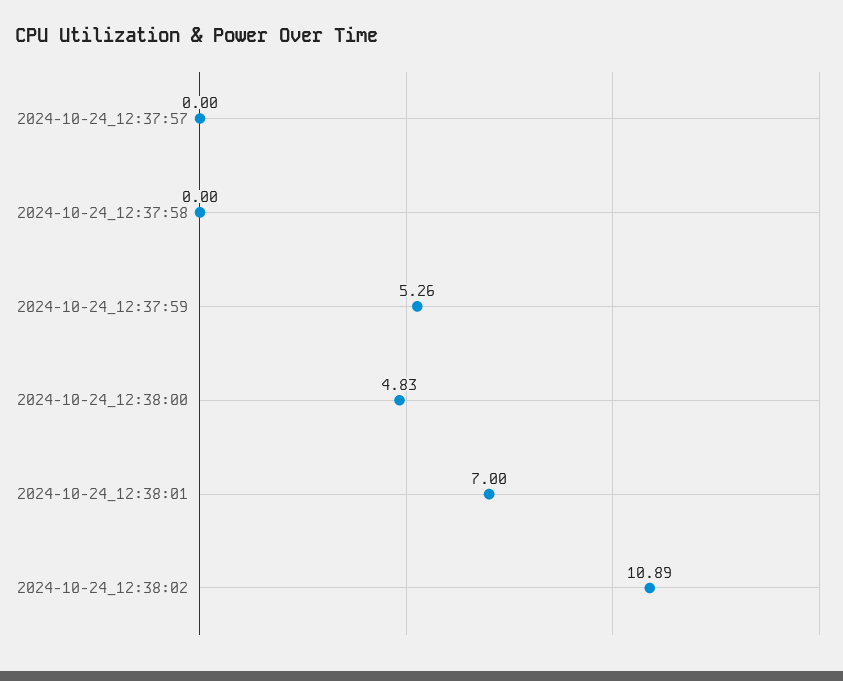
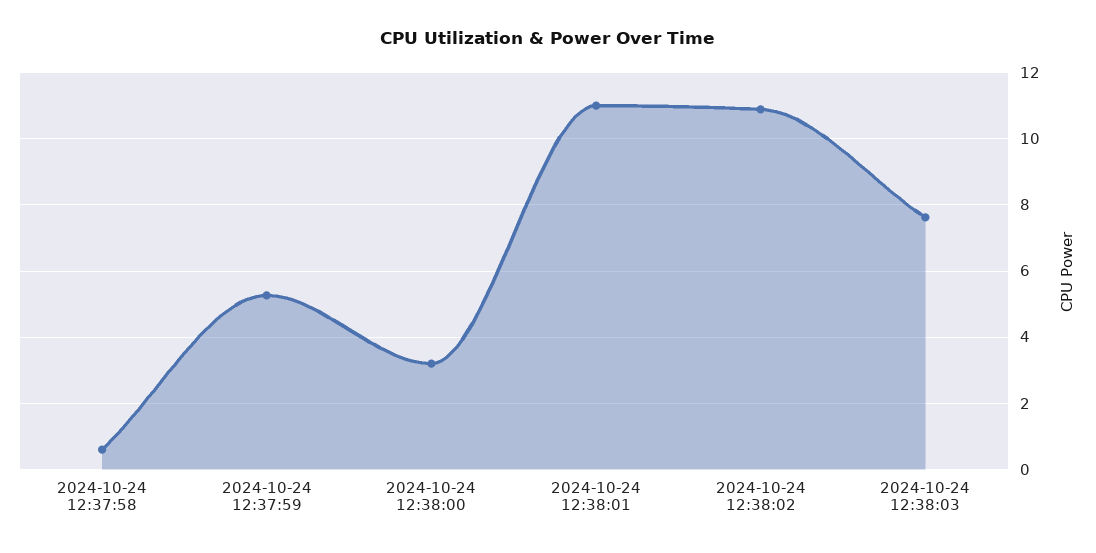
2024-10-24_12:37:57: 0 -> none
2024-10-24_12:37:58: 0 -> 0.6
2024-10-24_12:38:00: 4.83 -> 3.2
2024-10-24_12:38:01: 7 -> 11
2024-10-24 12:38:03: none -> 7.6

